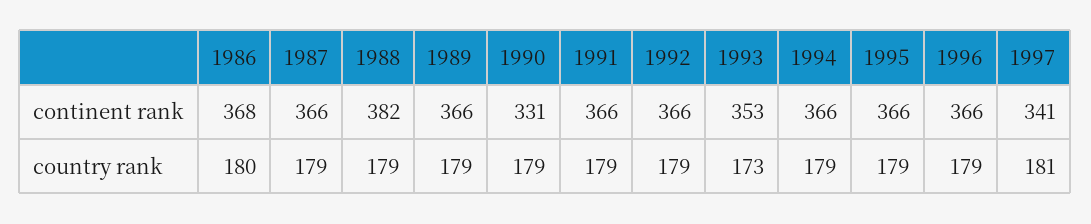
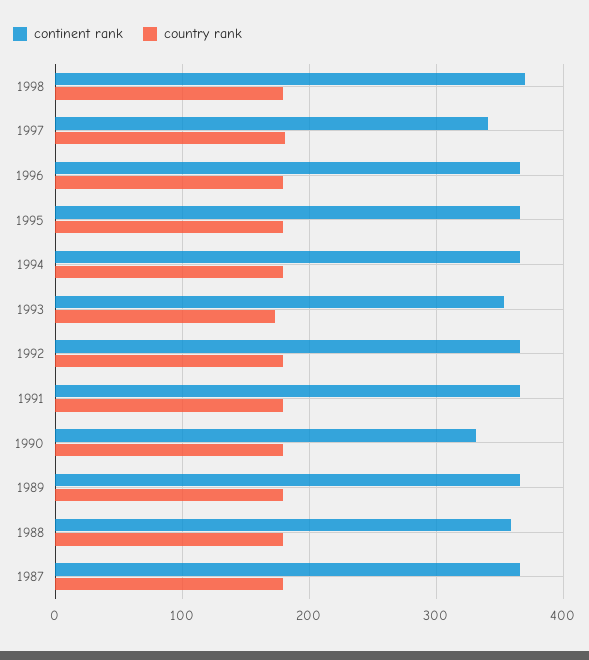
continent rank, 1986: 368 -> none
continent rank, 1988: 382 -> 360
country rank, 1986: 180 -> none
continent rank, 1998: none -> 370
country rank, 1998: none -> 180

